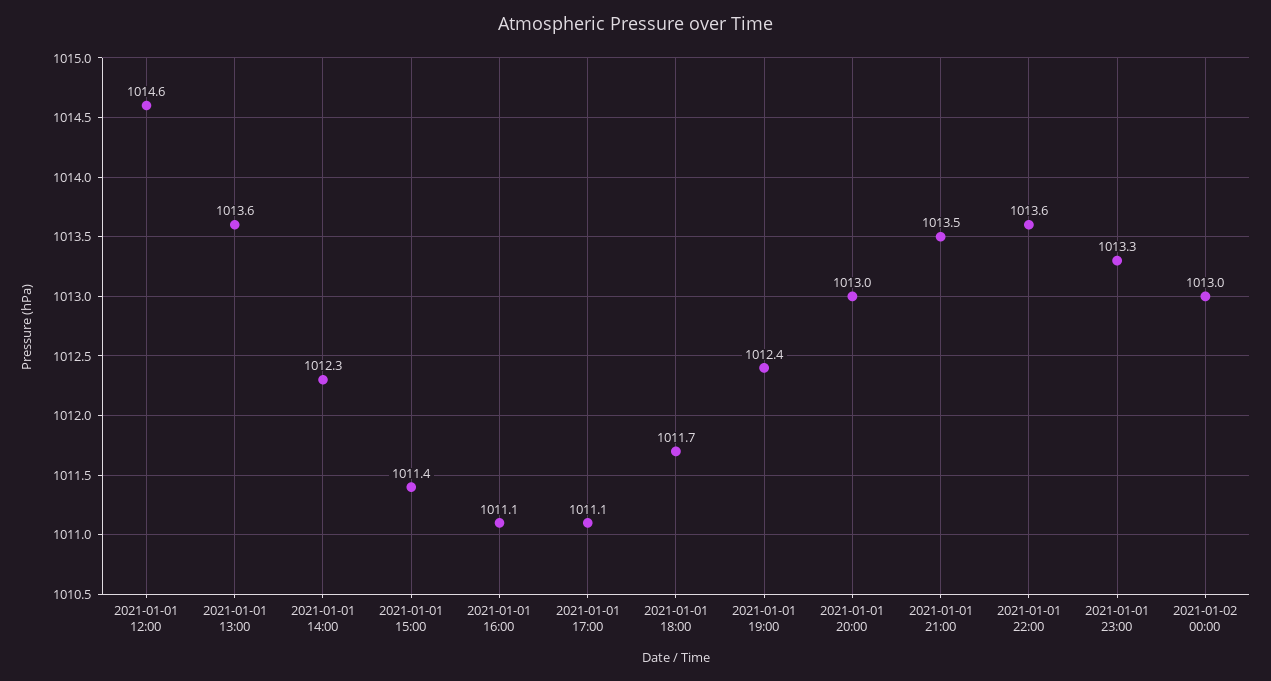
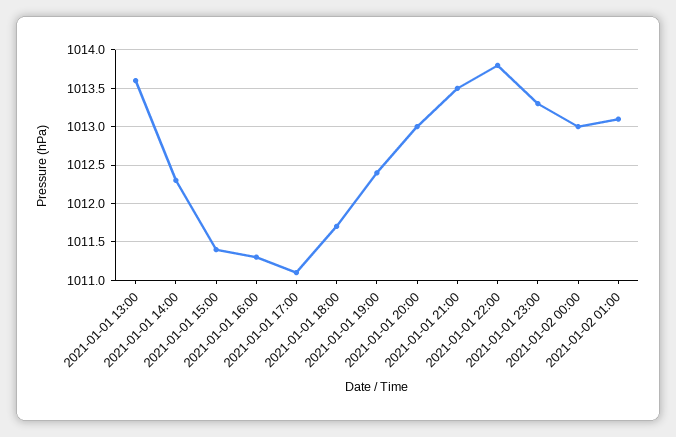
2021-01-01 12:00: 1014.6 -> none
2021-01-01 16:00: 1011.1 -> 1011.3
2021-01-01 22:00: 1013.6 -> 1013.8
2021-01-02 01:00: none -> 1013.1

